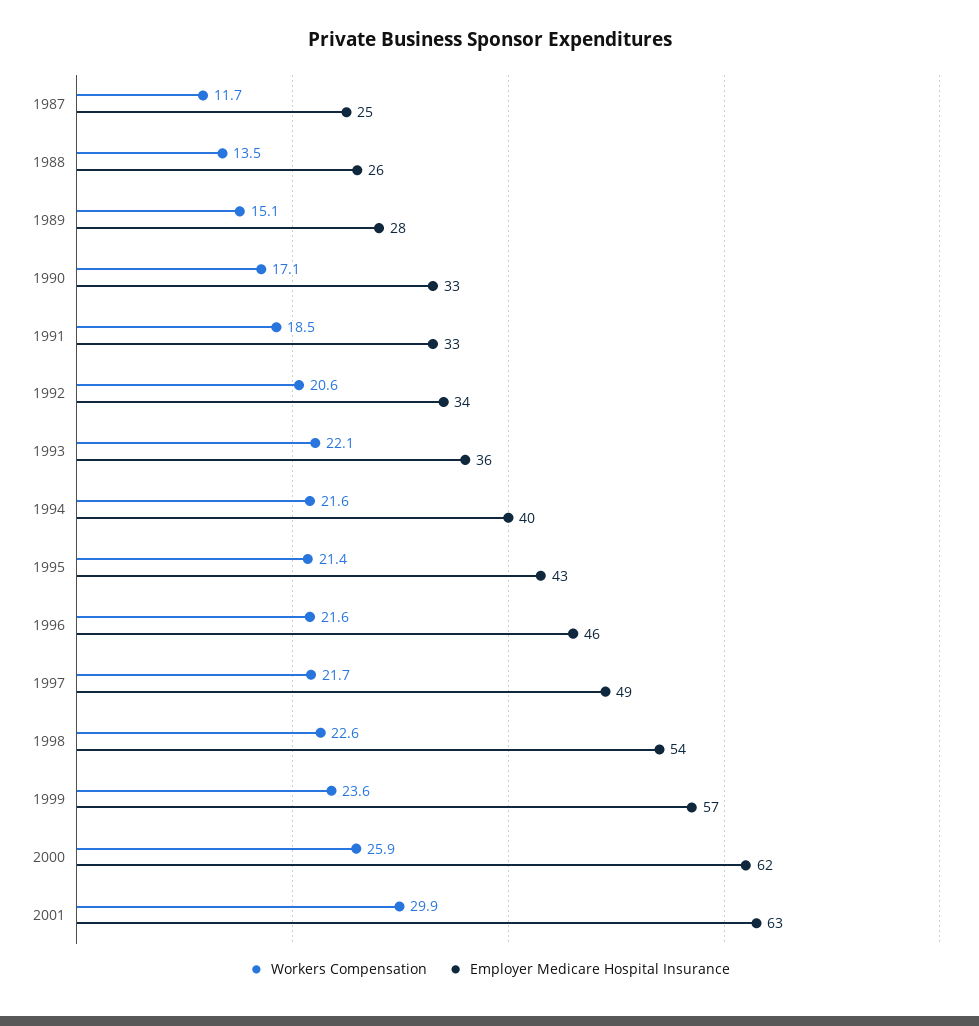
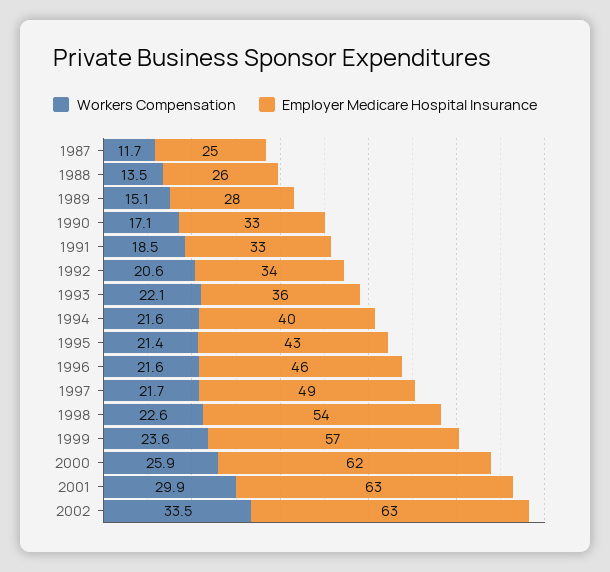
Workers Compensation, 2002: none -> 33.5
Employer Medicare Hospital Insurance, 2002: none -> 63

